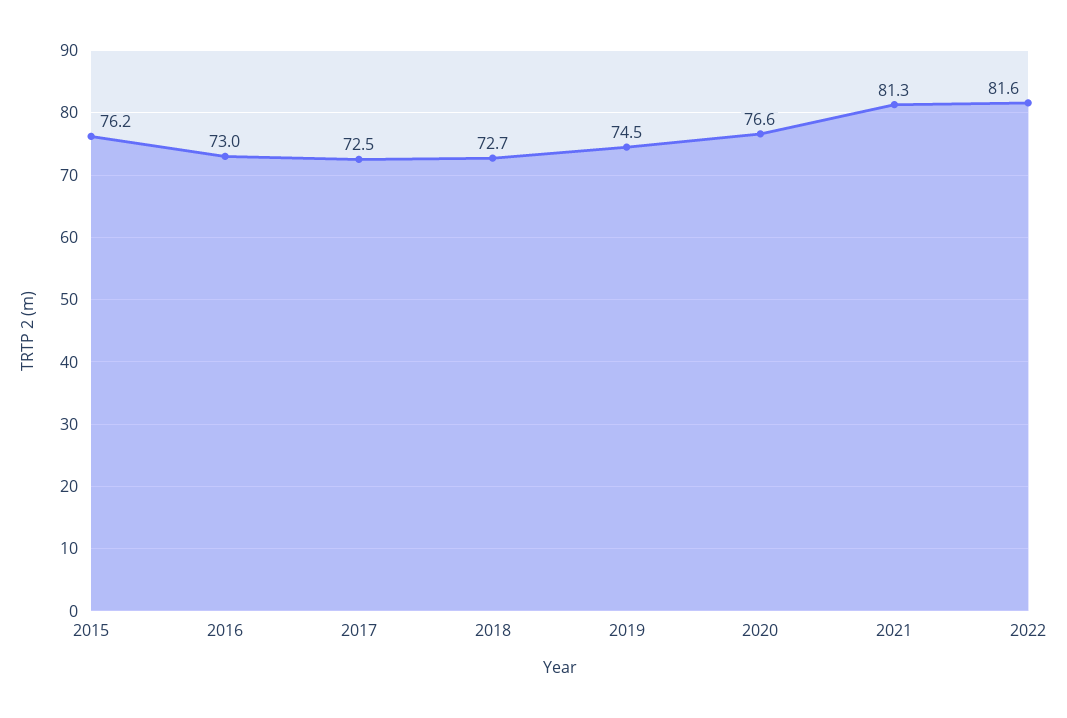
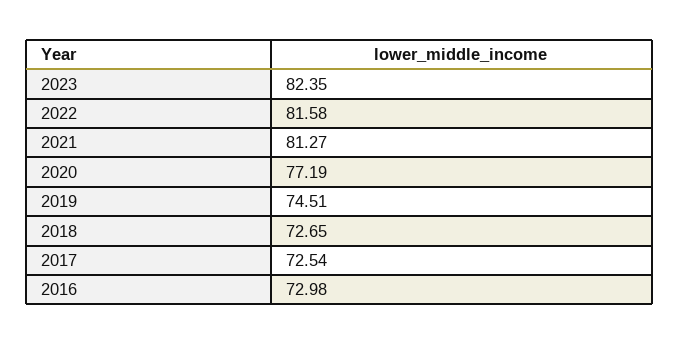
2015: 76.2 -> none
2020: 76.6 -> 77.19
2023: none -> 82.35

